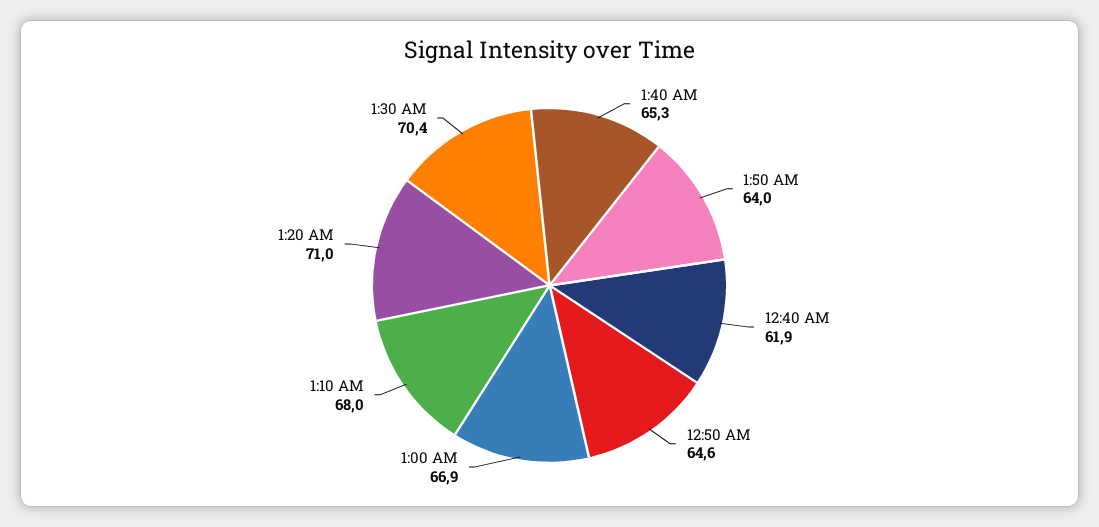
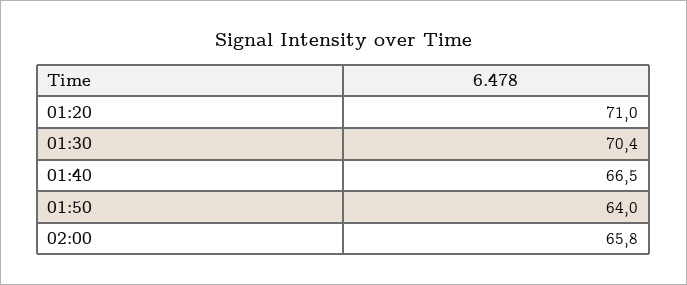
1:40 AM: 65.3 -> 66.5
12:40 AM: 61.9 -> none
12:50 AM: 64.6 -> none
1:00 AM: 66.9 -> none
1:10 AM: 68 -> none
02:00: none -> 65.8

